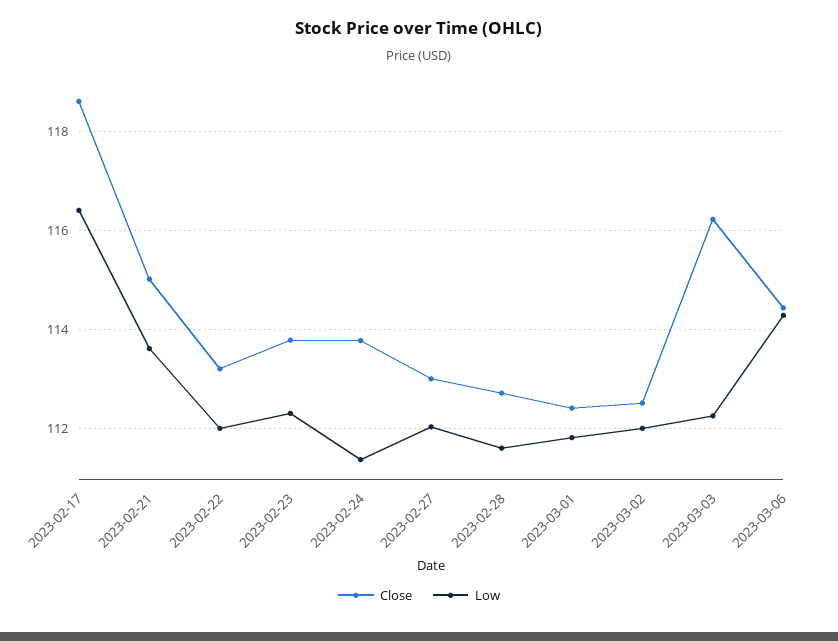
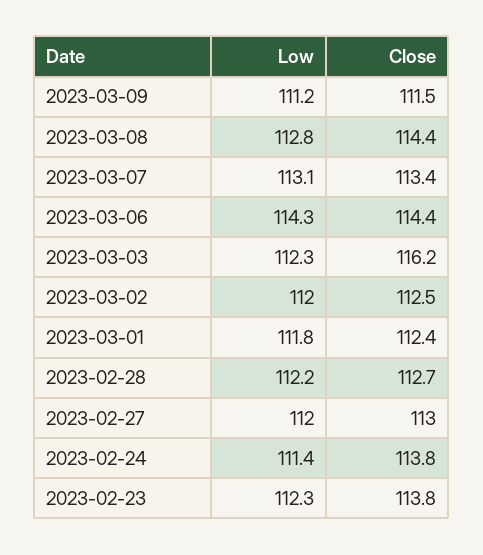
Close, 2023-02-17: 118.6 -> none
Low, 2023-02-17: 116.4 -> none
Close, 2023-02-21: 115 -> none
Low, 2023-02-21: 113.6 -> none
Close, 2023-02-22: 113.2 -> none
Low, 2023-02-22: 112 -> none
Low, 2023-02-28: 111.6 -> 112.2
Low, 2023-03-09: none -> 111.2
Close, 2023-03-09: none -> 111.5
Low, 2023-03-08: none -> 112.8
Close, 2023-03-08: none -> 114.4
Low, 2023-03-07: none -> 113.1
Close, 2023-03-07: none -> 113.4

